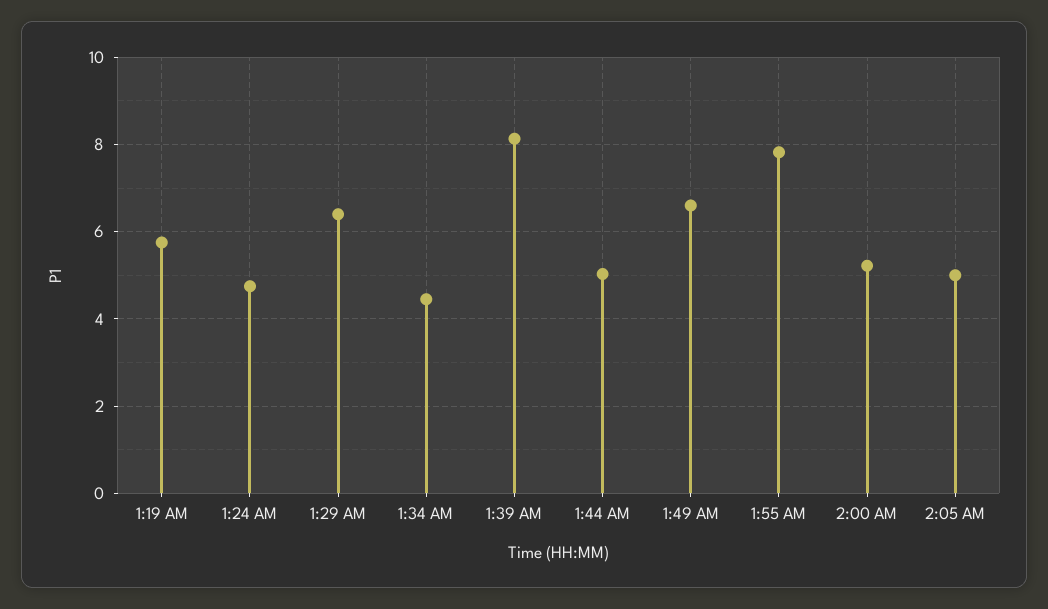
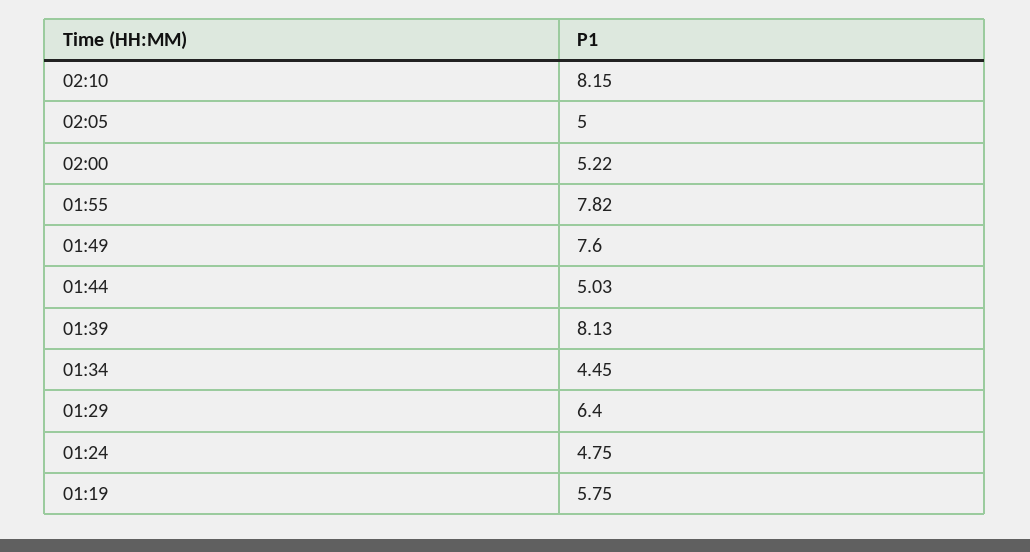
1:49 AM: 6.6 -> 7.6
02:10: none -> 8.15

